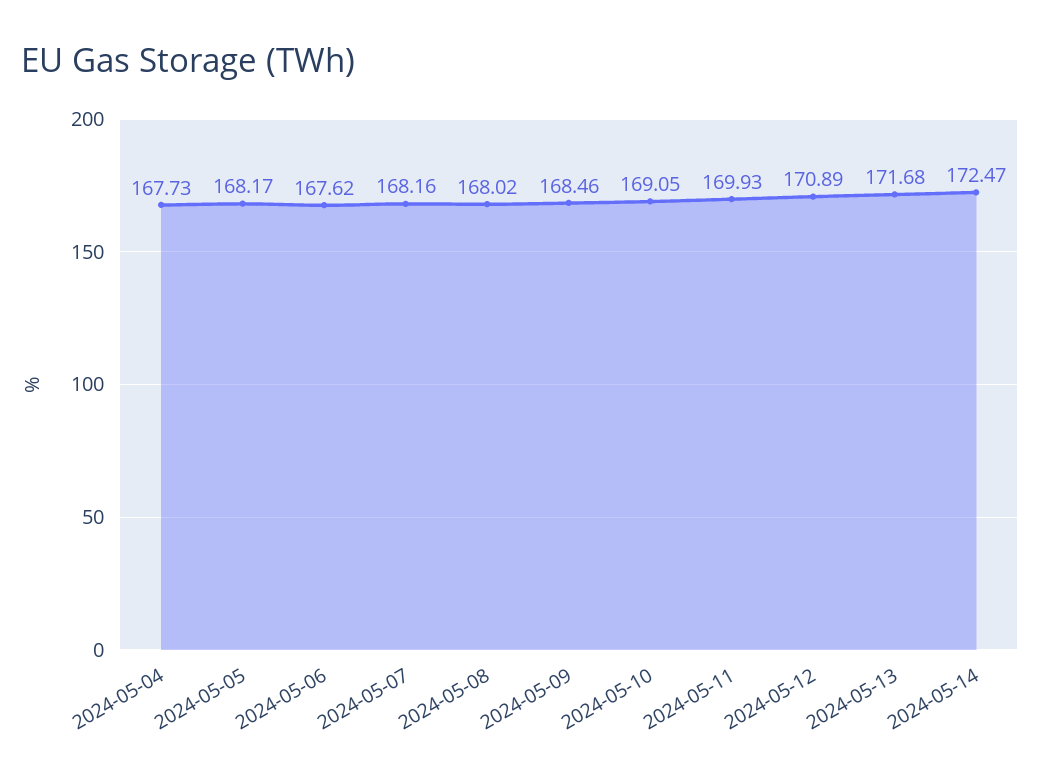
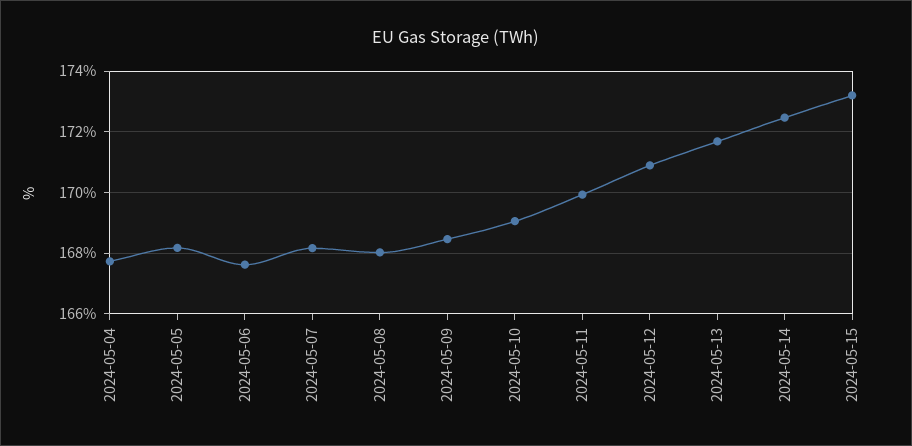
2024-05-15: none -> 173.2

